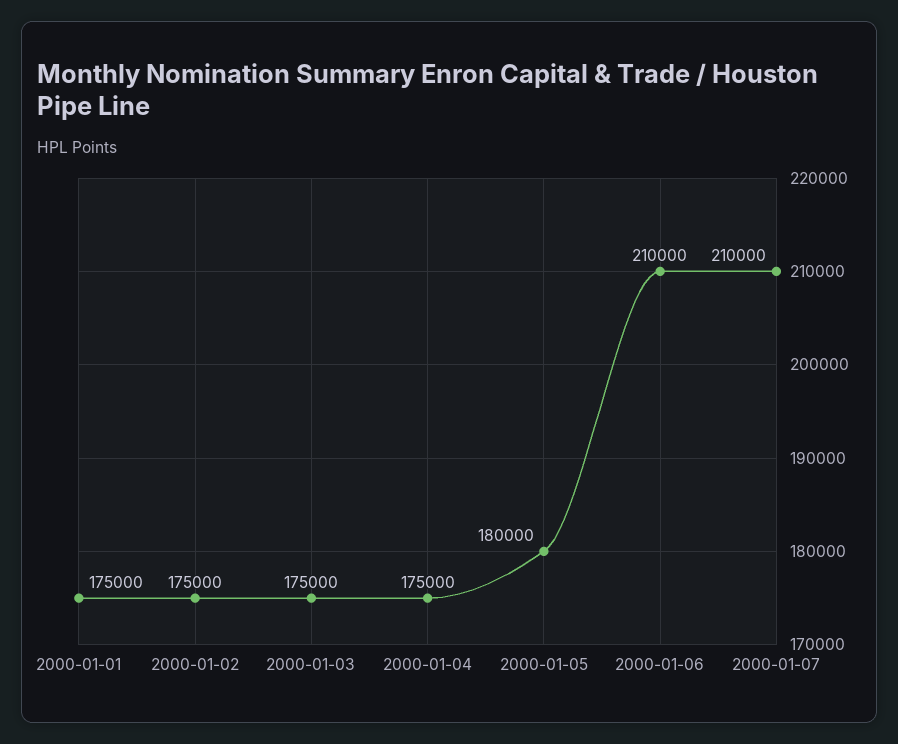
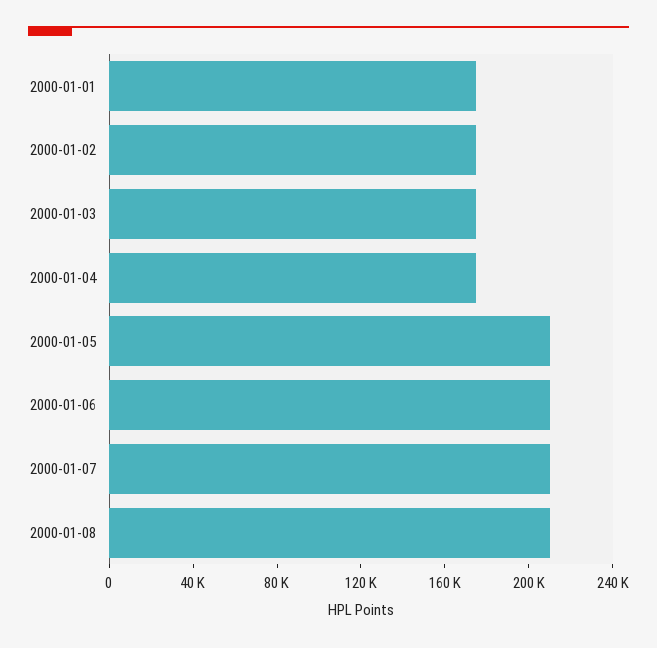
2000-01-05: 180000 -> 210000
2000-01-08: none -> 210000

